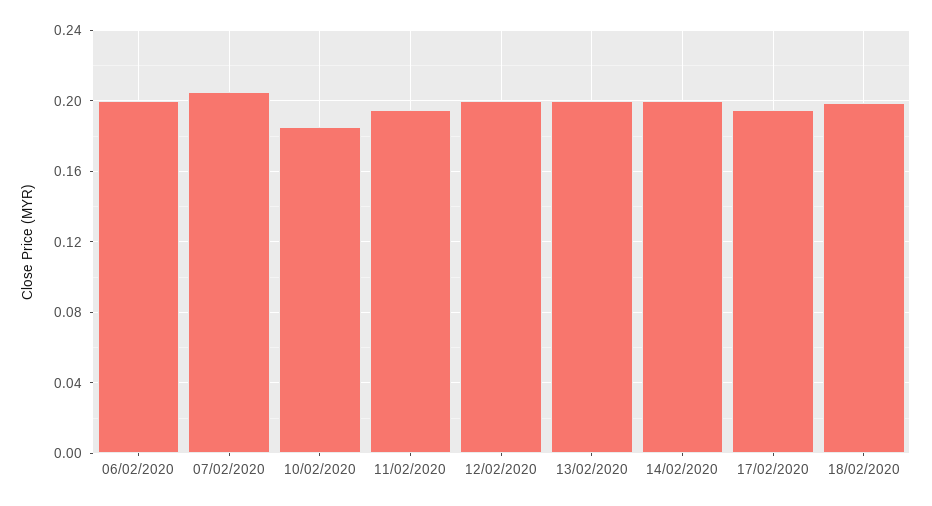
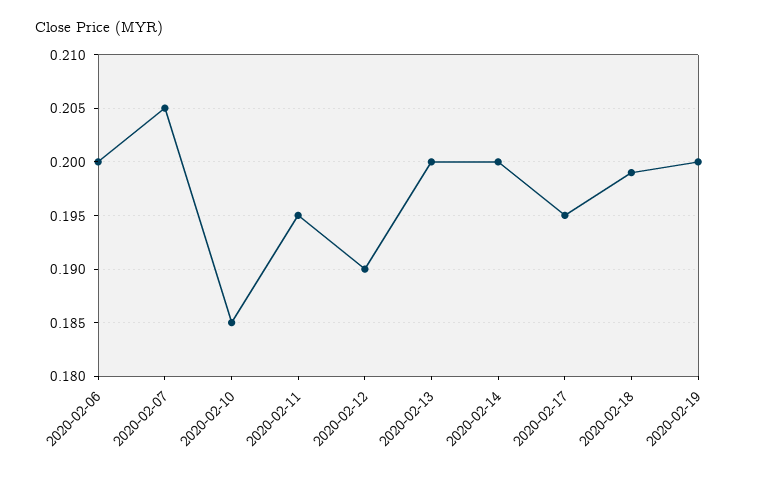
12/02/2020: 0.2 -> 0.19
2020-02-19: none -> 0.2

